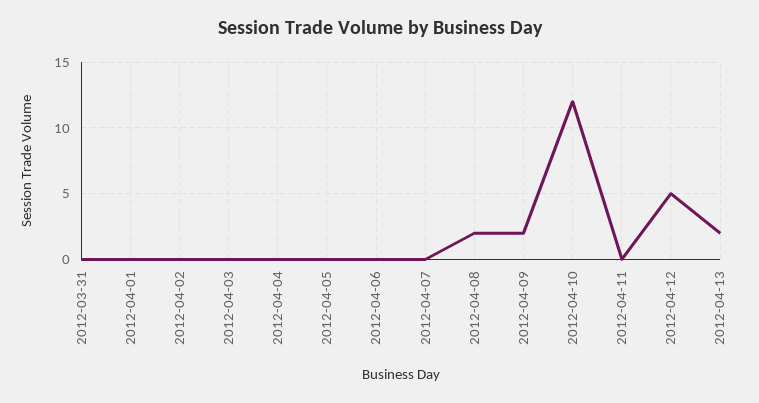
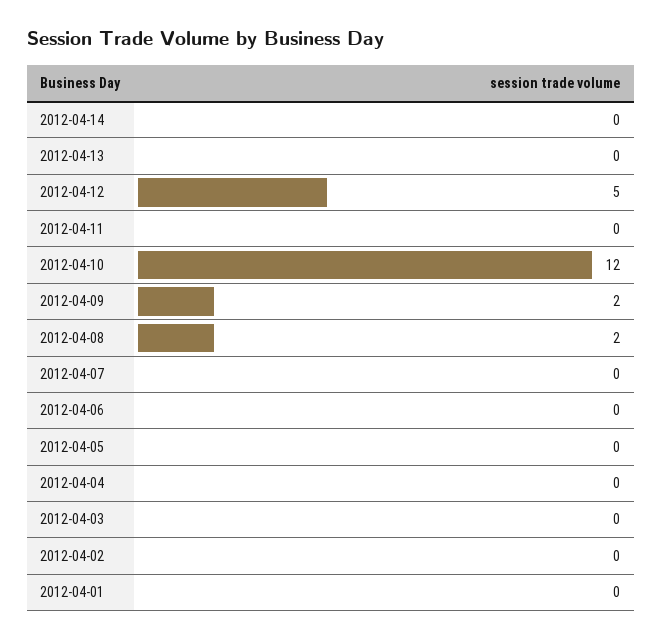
2012-03-31: 0 -> none
2012-04-13: 2 -> 0
2012-04-14: none -> 0

